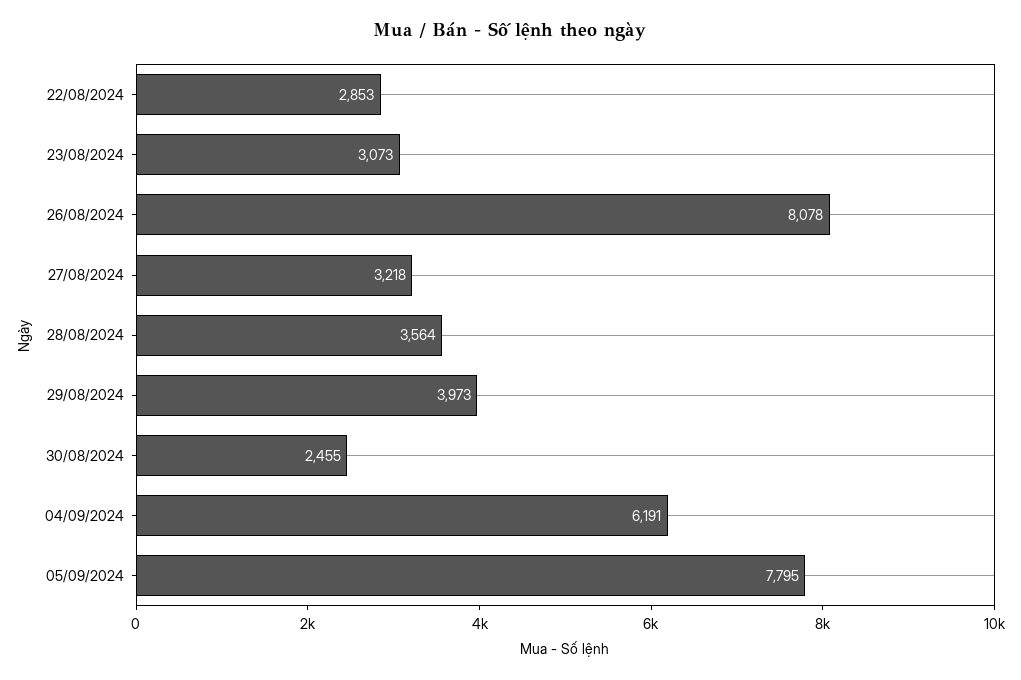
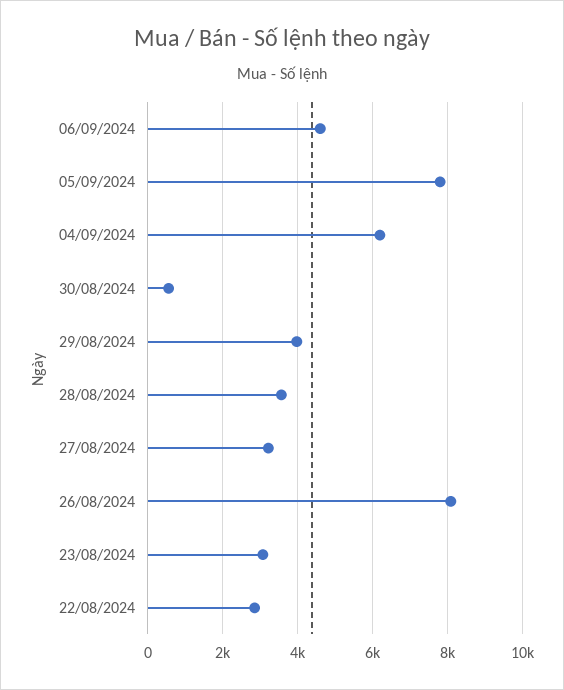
30/08/2024: 2455 -> 600
06/09/2024: none -> 4600

